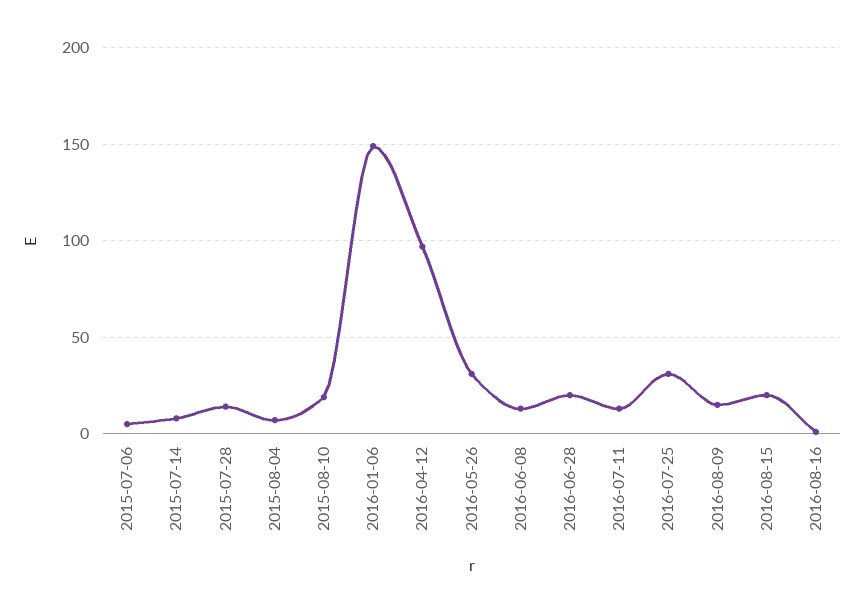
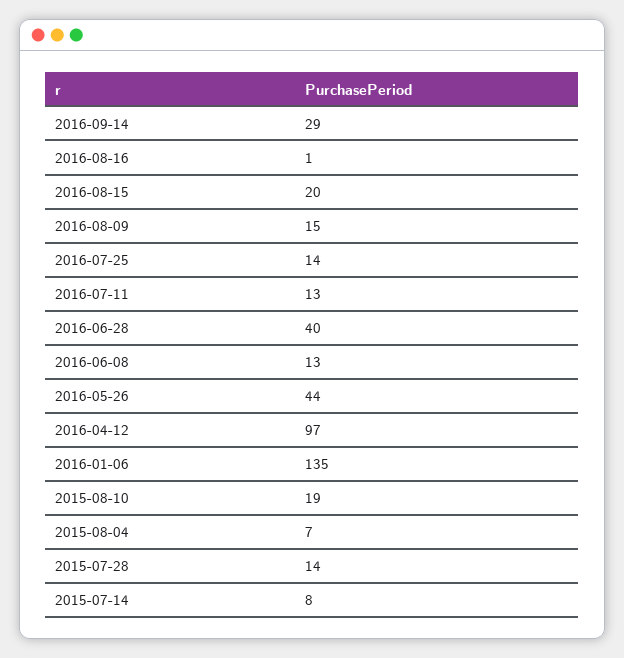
2015-07-06: 5 -> none
2016-01-06: 150 -> 135
2016-05-26: 30 -> 44
2016-06-28: 20 -> 40
2016-07-25: 30 -> 14
2016-09-14: none -> 29

